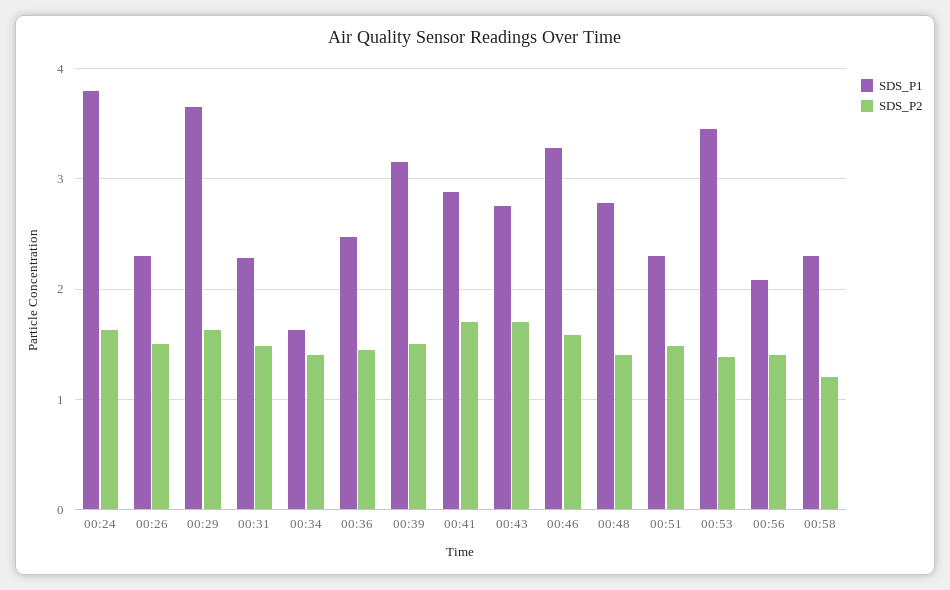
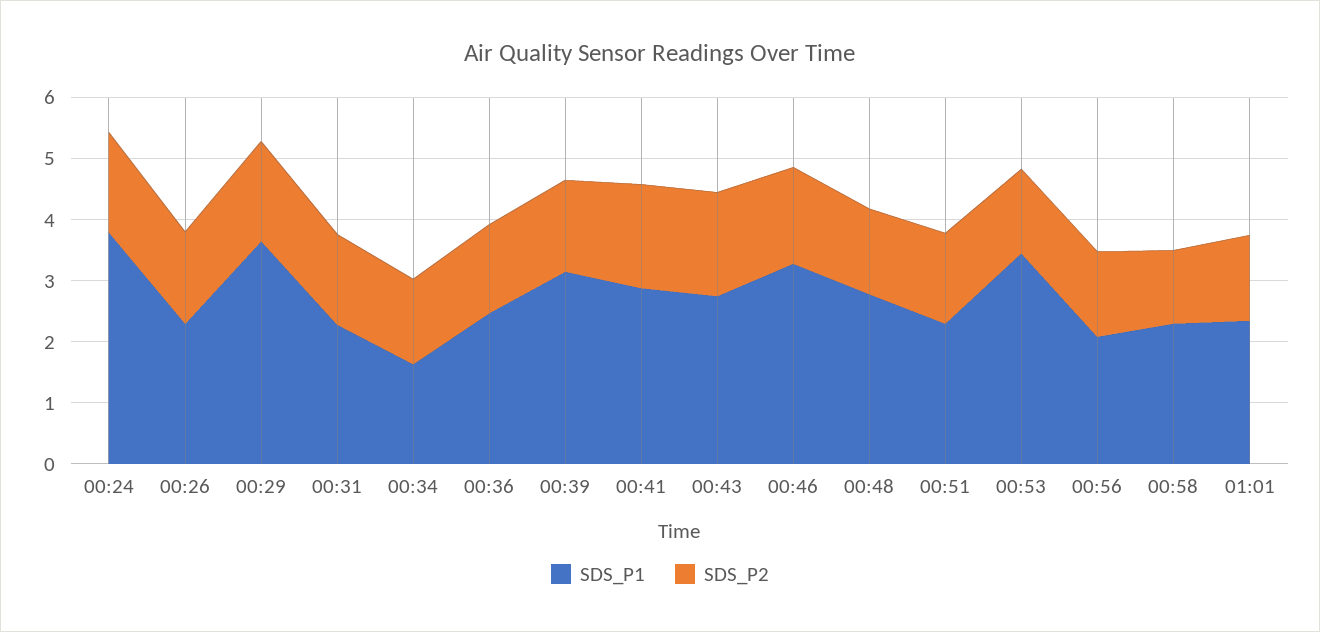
SDS_P1, 01:01: none -> 2.4
SDS_P2, 01:01: none -> 1.4

